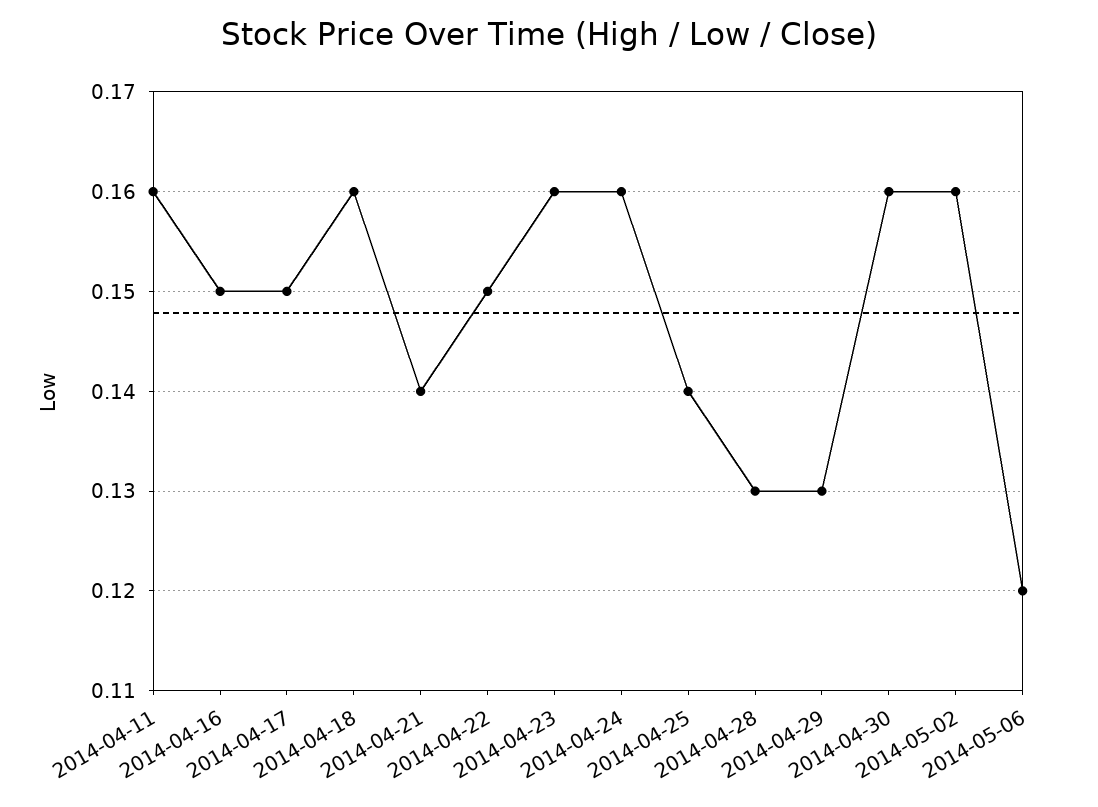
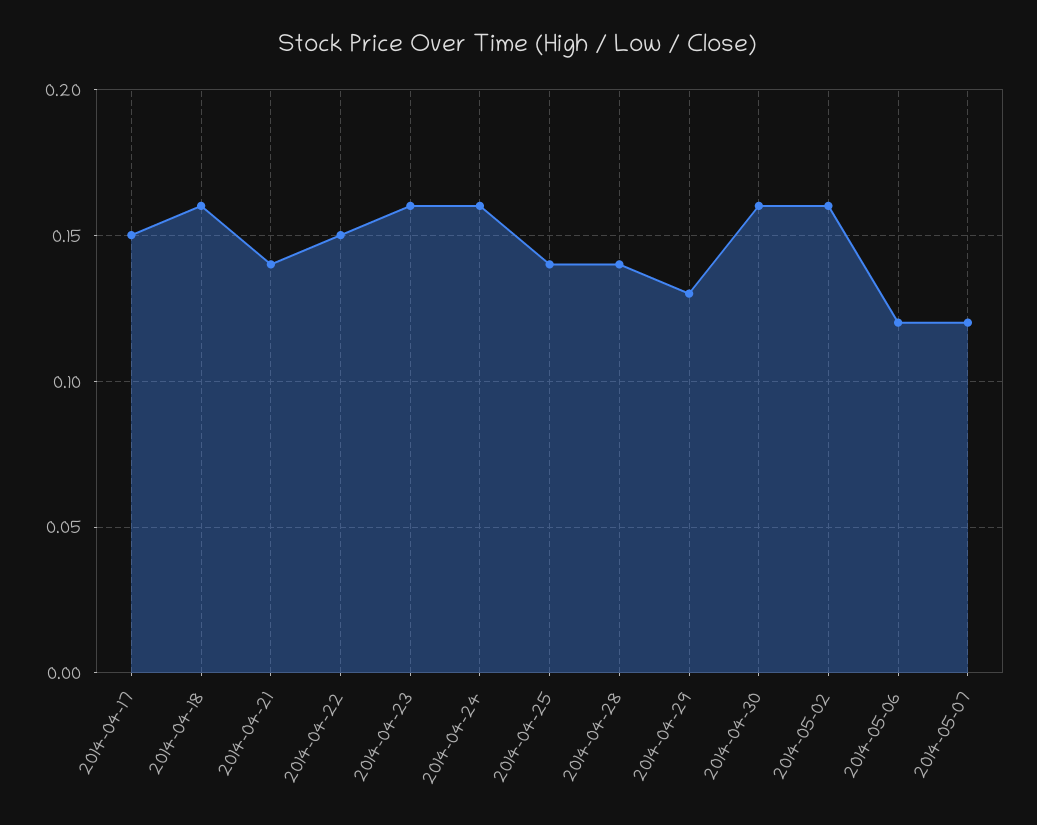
2014-04-11: 0.16 -> none
2014-04-16: 0.15 -> none
2014-04-28: 0.13 -> 0.14
2014-05-07: none -> 0.12

